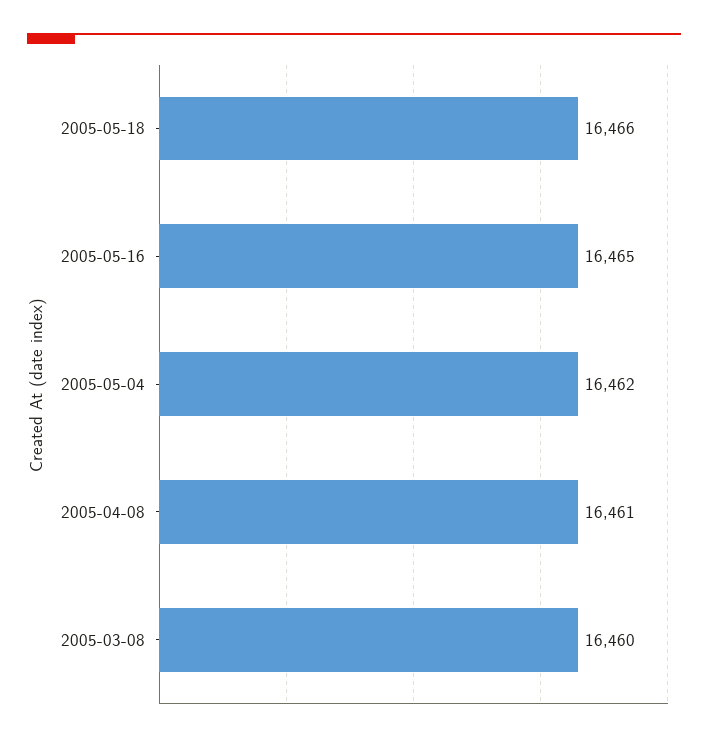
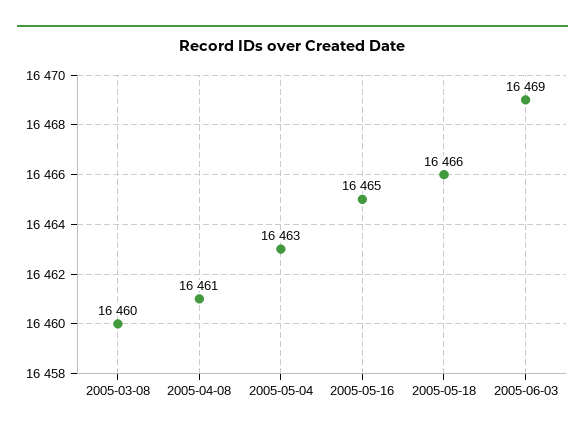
2005-05-04: 16462 -> 16463
2005-06-03: none -> 16469

